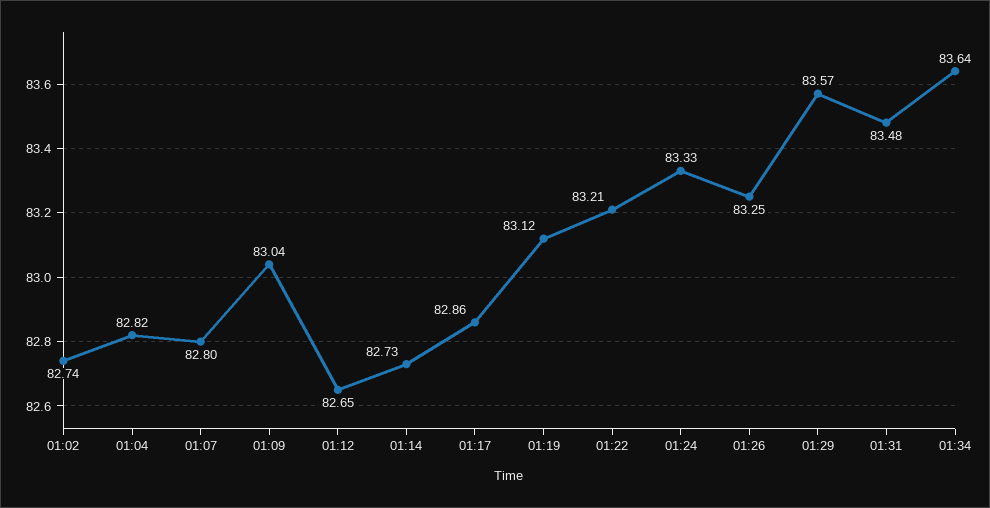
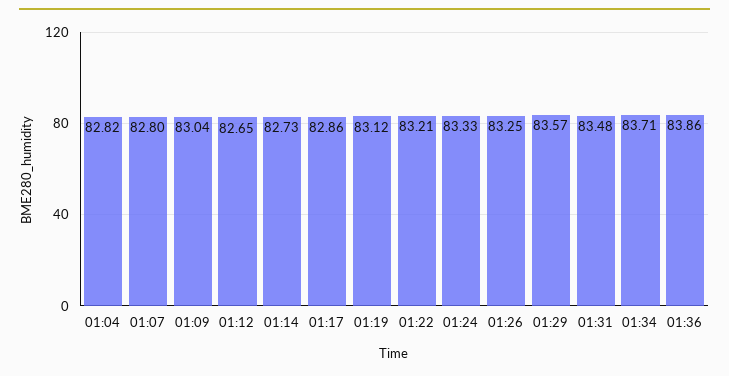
01:02: 82.74 -> none
01:34: 83.64 -> 83.71
01:36: none -> 83.86

